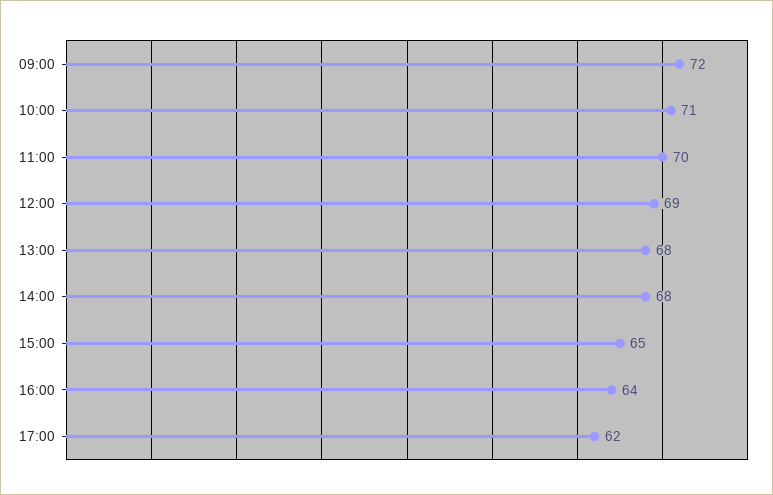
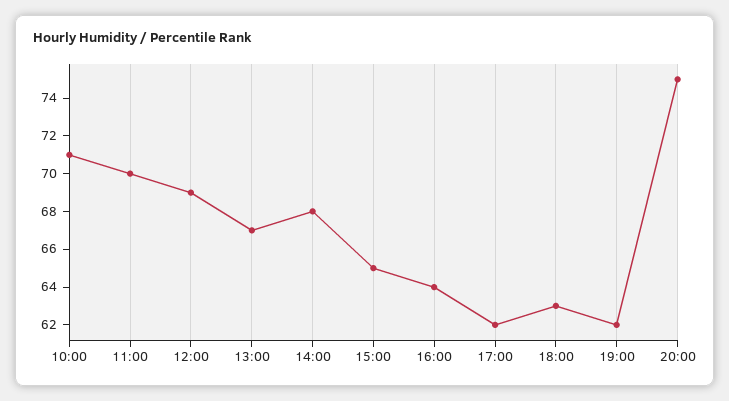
09:00: 72 -> none
13:00: 68 -> 67
18:00: none -> 63
19:00: none -> 62
20:00: none -> 75

